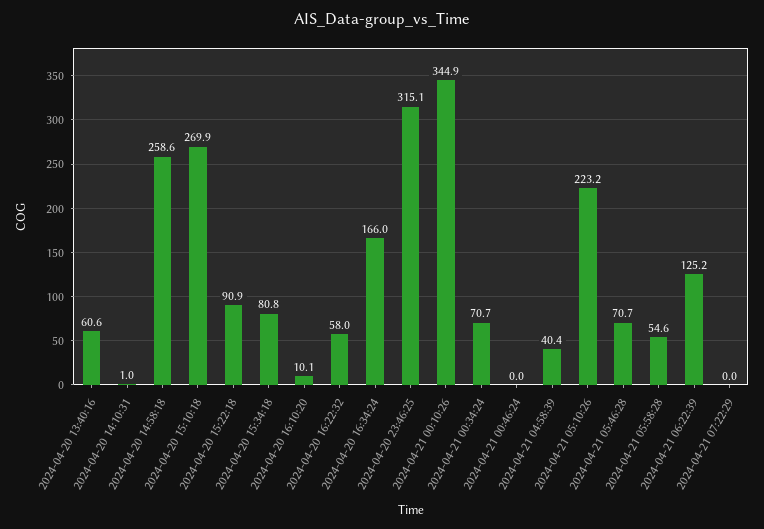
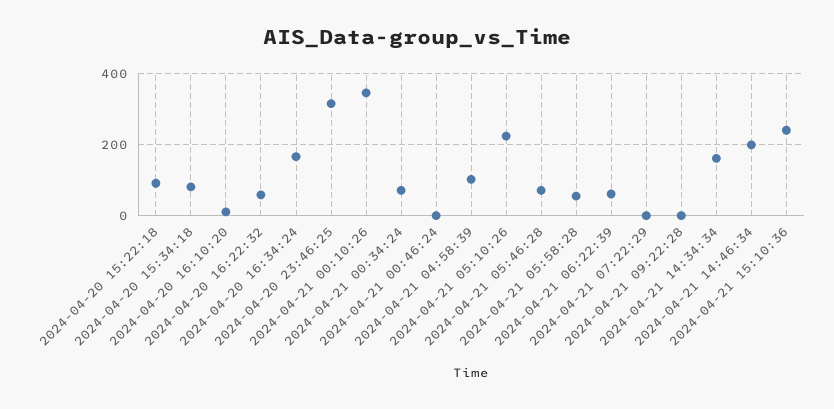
2024-04-20 13:40:16: 60.6 -> none
2024-04-20 14:10:31: 1 -> none
2024-04-20 14:58:18: 258.6 -> none
2024-04-20 15:10:18: 269.9 -> none
2024-04-21 04:58:39: 40.4 -> 100
2024-04-21 06:22:39: 125.2 -> 60
2024-04-21 09:22:28: none -> 0
2024-04-21 14:34:34: none -> 160
2024-04-21 14:46:34: none -> 200
2024-04-21 15:10:36: none -> 240

